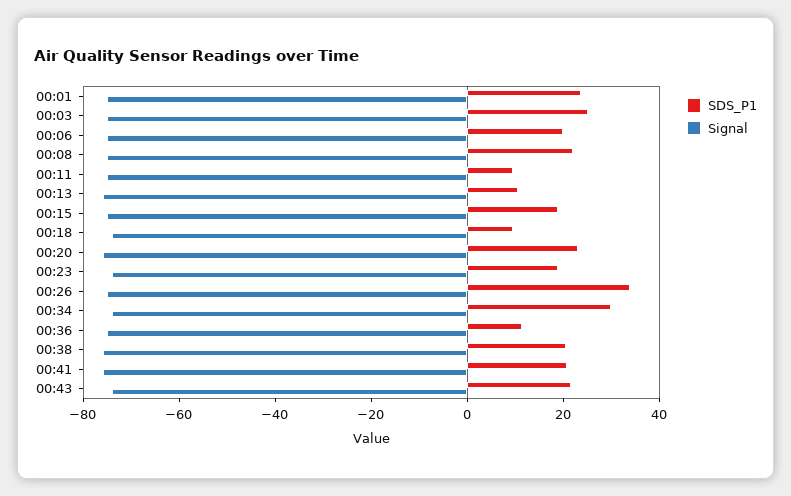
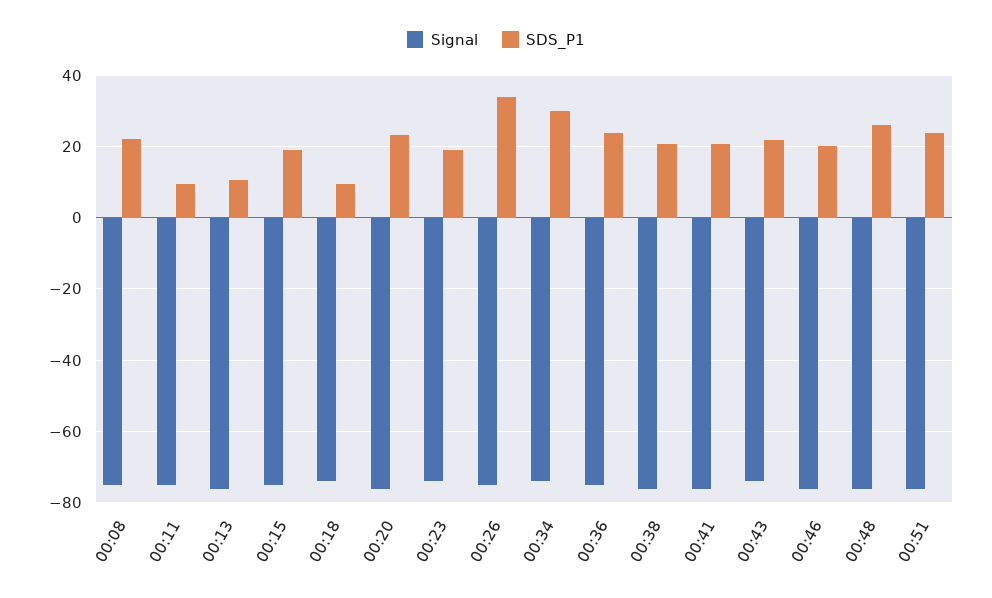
SDS_P1, 00:01: 25 -> none
Signal, 00:01: -75 -> none
SDS_P1, 00:03: 25 -> none
Signal, 00:03: -75 -> none
SDS_P1, 00:06: 20 -> none
Signal, 00:06: -75 -> none
SDS_P1, 00:36: 10 -> 24
Signal, 00:46: none -> -76
SDS_P1, 00:46: none -> 20
Signal, 00:48: none -> -76
SDS_P1, 00:48: none -> 26
Signal, 00:51: none -> -76
SDS_P1, 00:51: none -> 24

